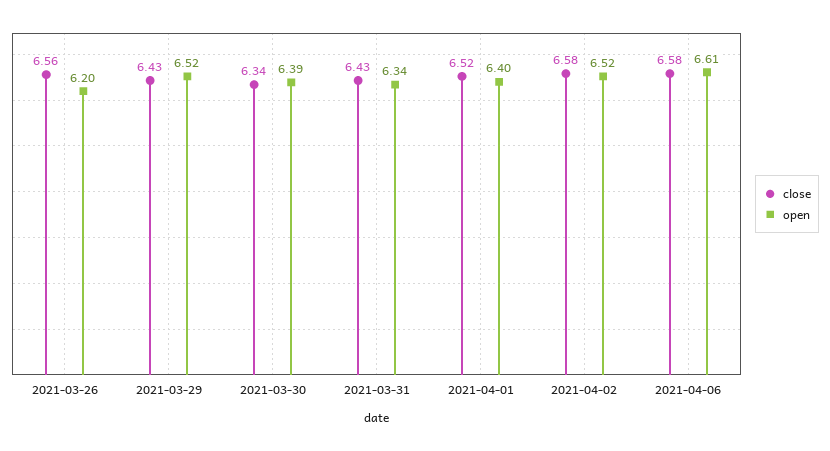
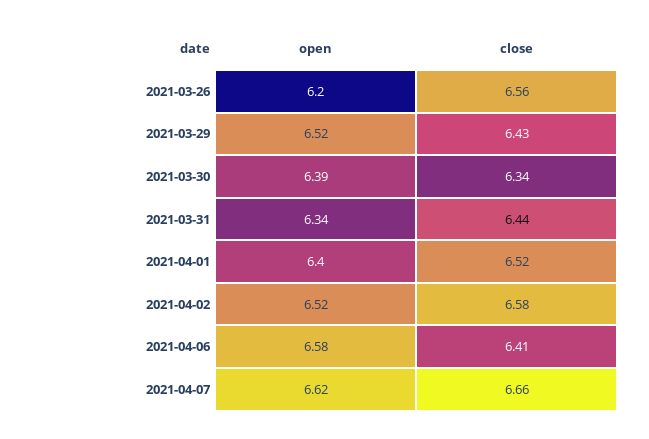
close, 2021-03-31: 6.43 -> 6.44
close, 2021-04-06: 6.58 -> 6.41
open, 2021-04-06: 6.61 -> 6.58
open, 2021-04-07: none -> 6.62
close, 2021-04-07: none -> 6.66

